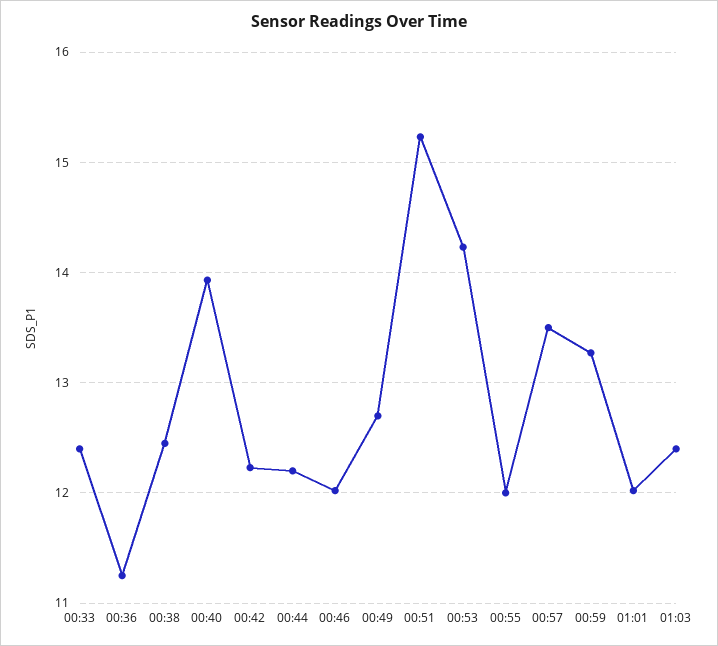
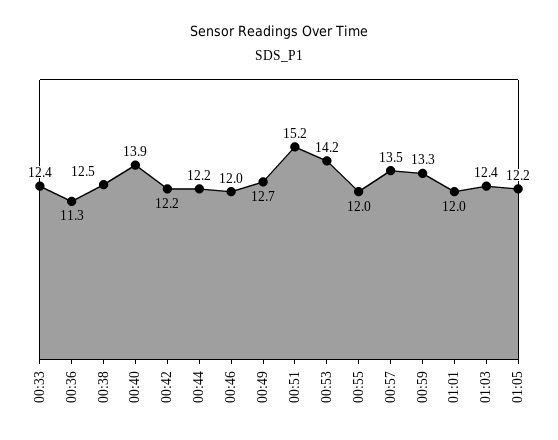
01:05: none -> 12.2

